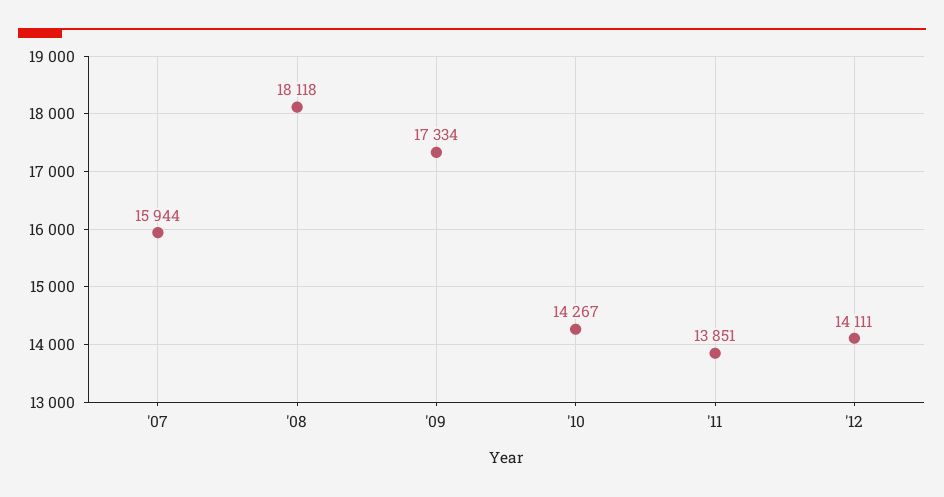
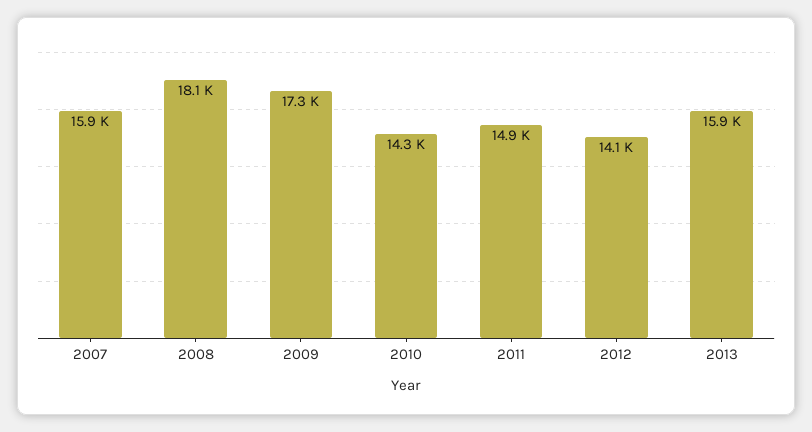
'11: 13851 -> 14900
2013: none -> 15900

